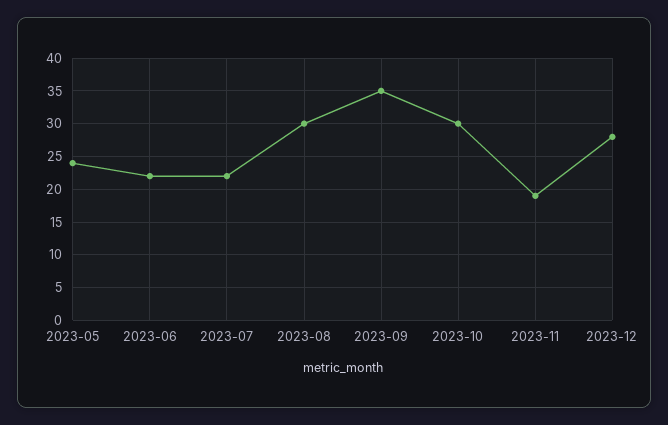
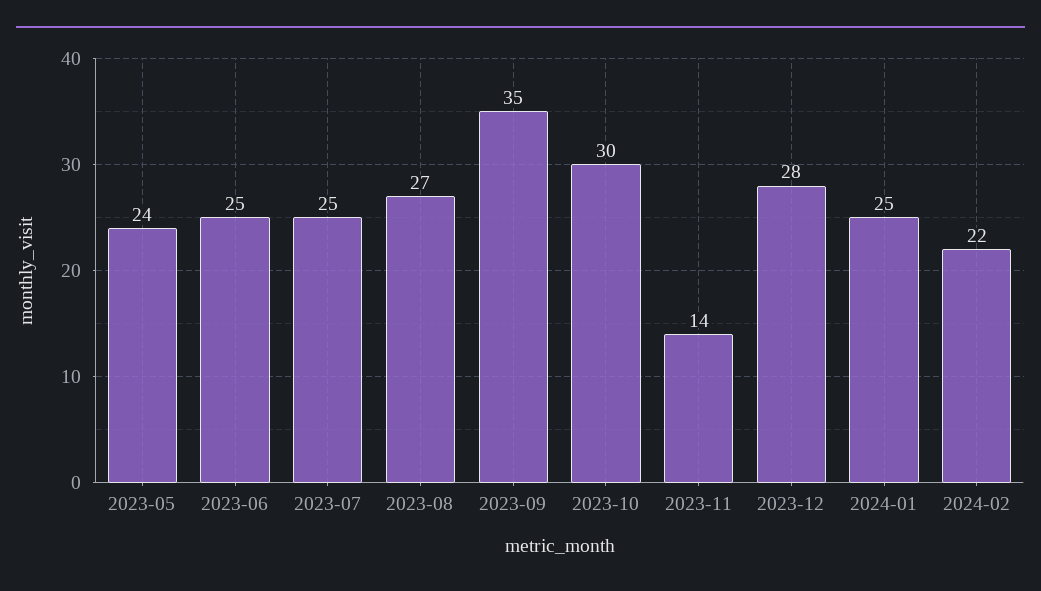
2023-06: 22 -> 25
2023-07: 22 -> 25
2023-08: 30 -> 27
2023-11: 19 -> 14
2024-01: none -> 25
2024-02: none -> 22

